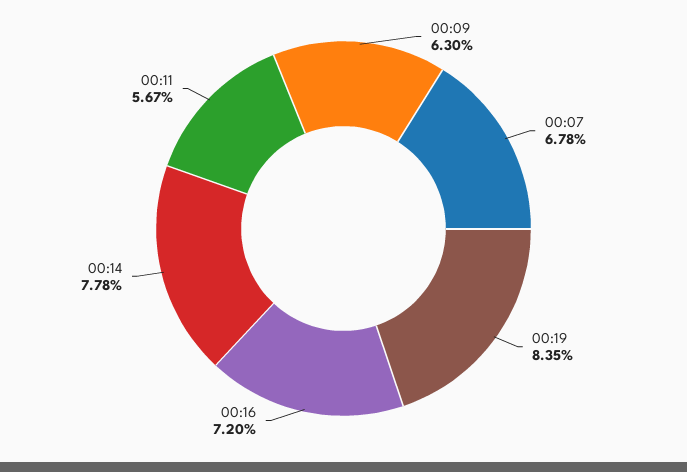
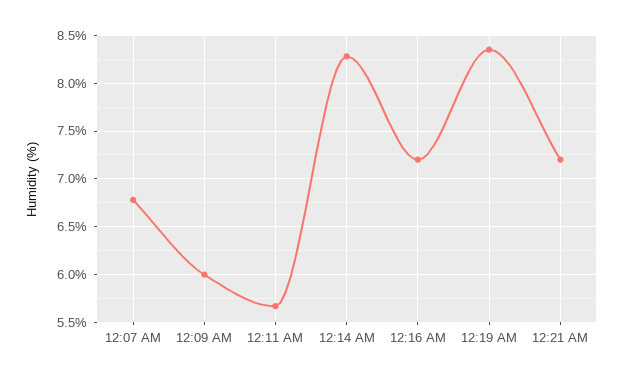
00:09: 6.3 -> 6
00:14: 7.78 -> 8.3
12:21 AM: none -> 7.2

